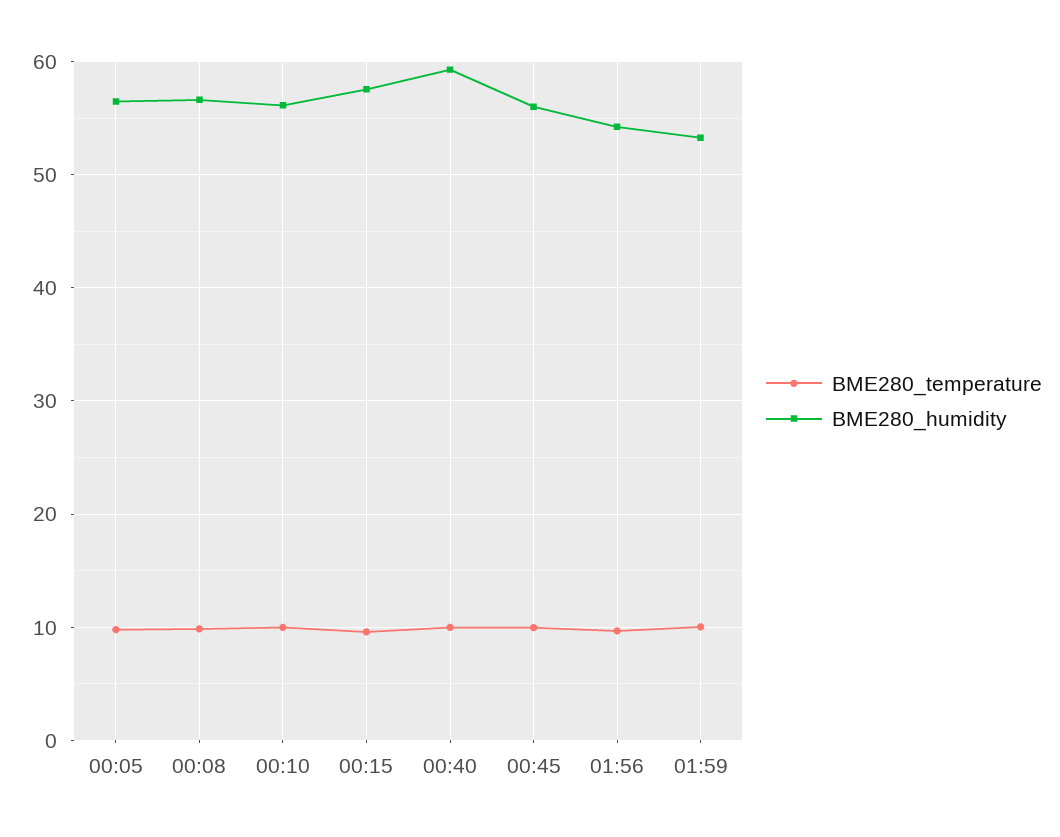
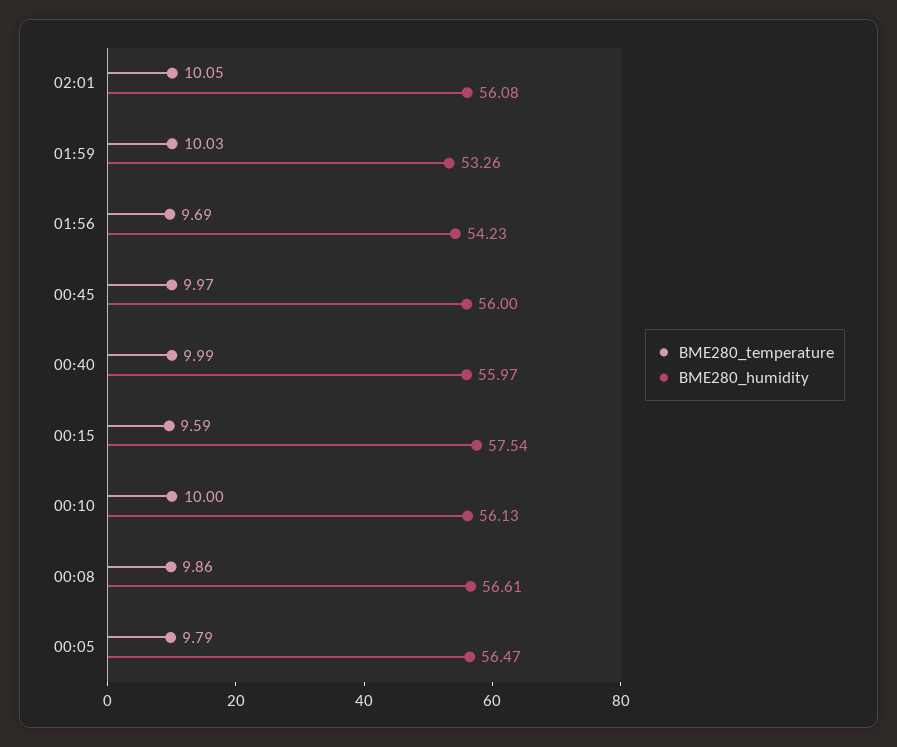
BME280_humidity, 00:40: 59 -> 55.97
BME280_temperature, 02:01: none -> 10.05
BME280_humidity, 02:01: none -> 56.08

